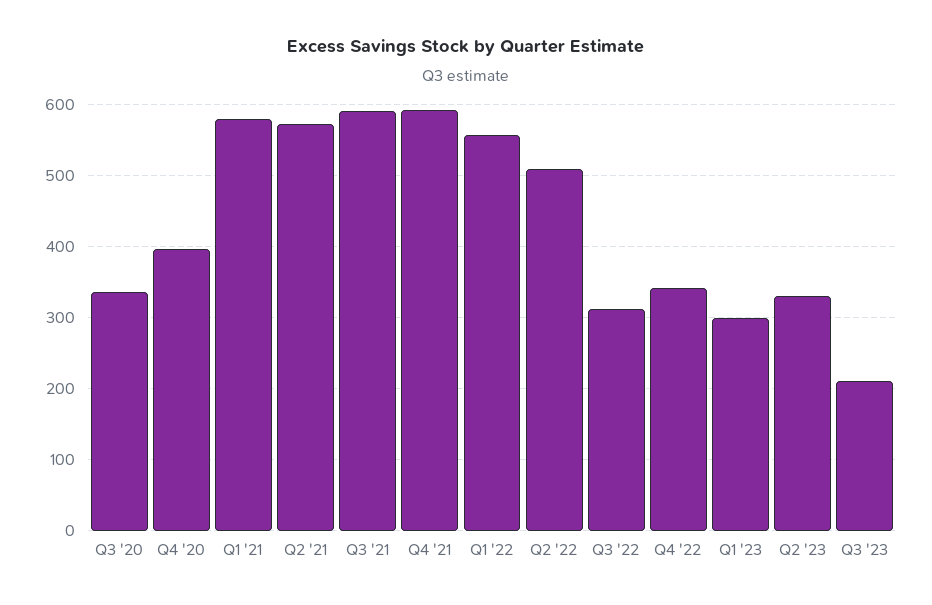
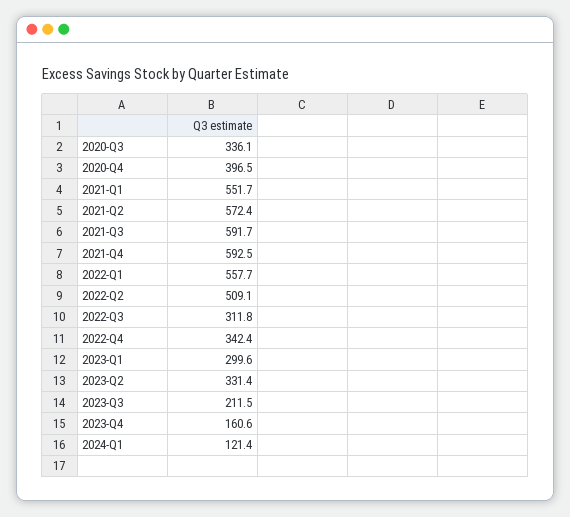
Q1 '21: 580 -> 551.7
2023-Q4: none -> 160.6
2024-Q1: none -> 121.4

